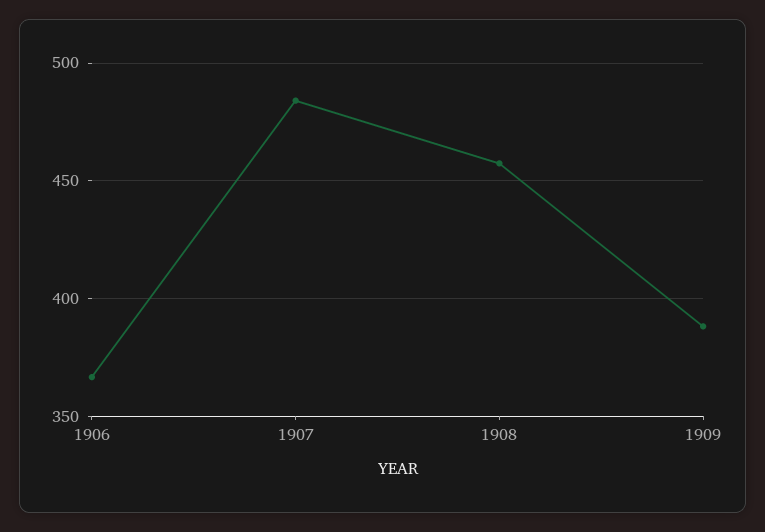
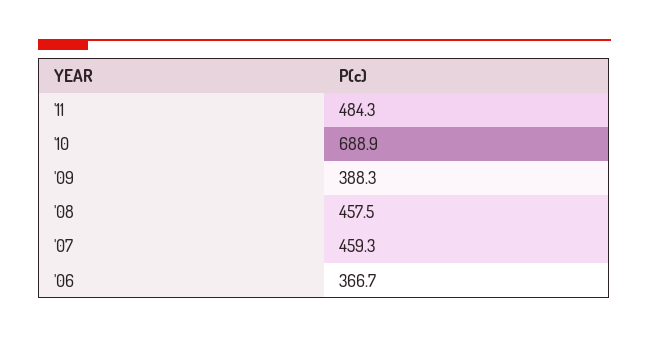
1907: 485 -> 459.3
'11: none -> 484.3
'10: none -> 688.9

